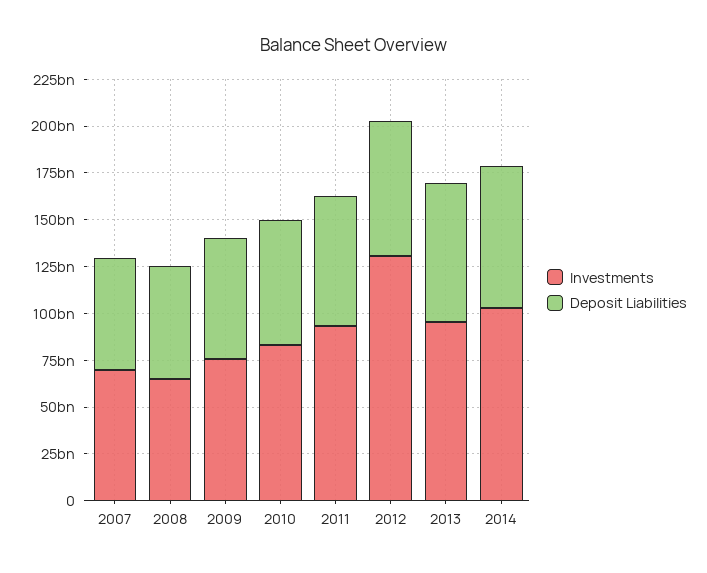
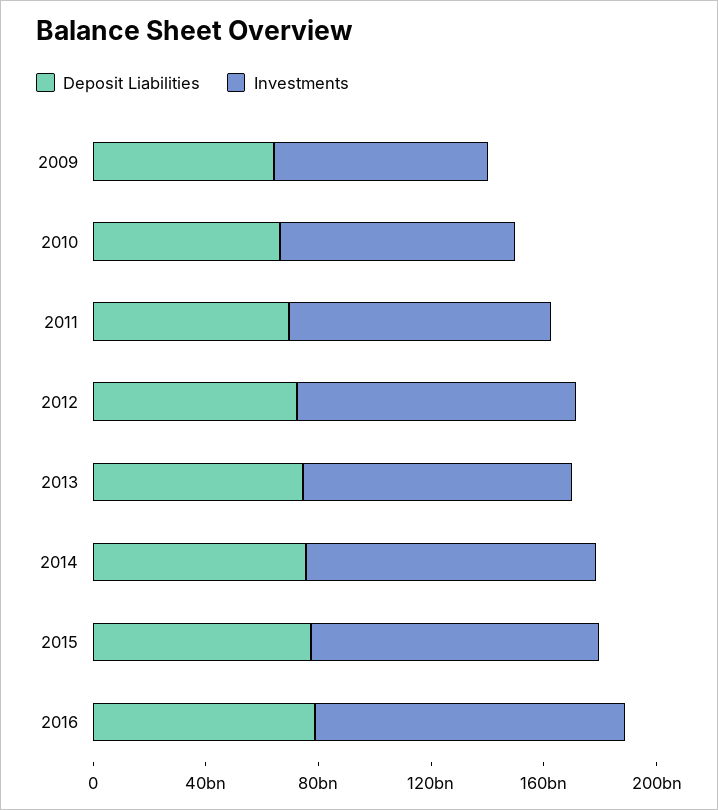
Investments, 2007: 70000000000 -> none
Deposit Liabilities, 2007: 60000000000 -> none
Investments, 2008: 65000000000 -> none
Deposit Liabilities, 2008: 60000000000 -> none
Investments, 2012: 130000000000 -> 100000000000
Deposit Liabilities, 2015: none -> 80000000000
Investments, 2015: none -> 100000000000
Deposit Liabilities, 2016: none -> 80000000000
Investments, 2016: none -> 110000000000

